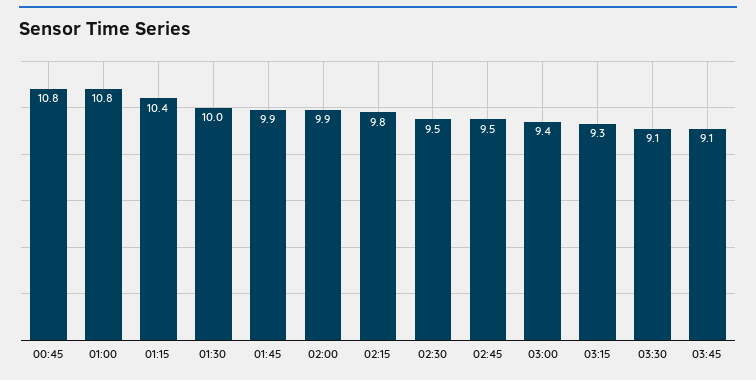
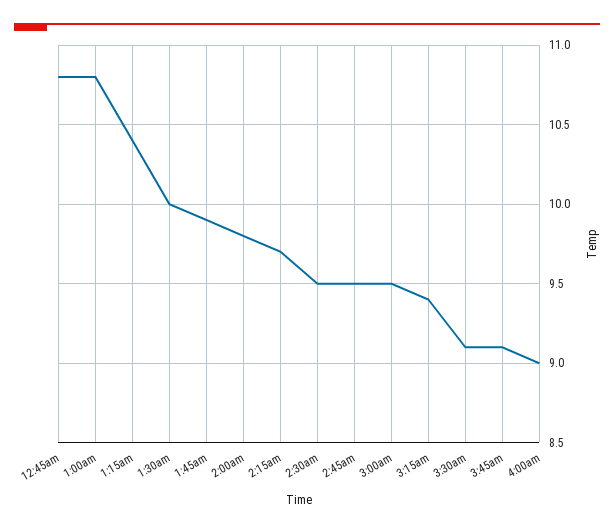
02:00: 9.9 -> 9.8
02:15: 9.8 -> 9.7
03:00: 9.4 -> 9.5
03:15: 9.3 -> 9.4
4:00am: none -> 9

